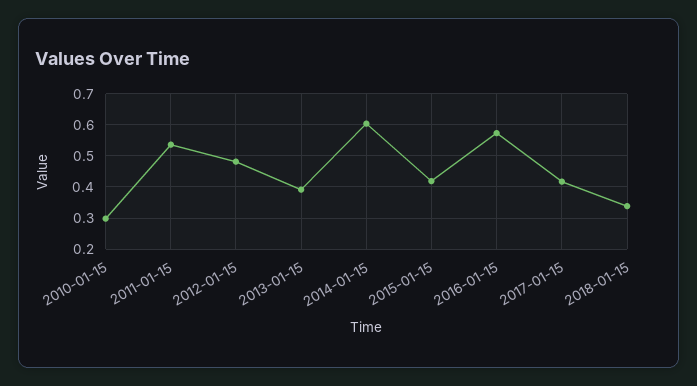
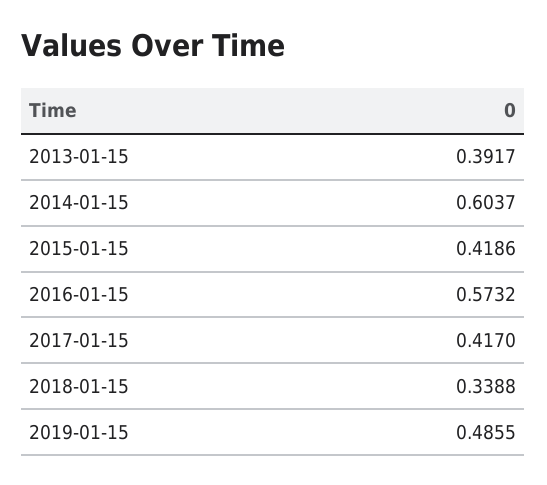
2010-01-15: 0.3 -> none
2011-01-15: 0.54 -> none
2012-01-15: 0.48 -> none
2019-01-15: none -> 0.4855

